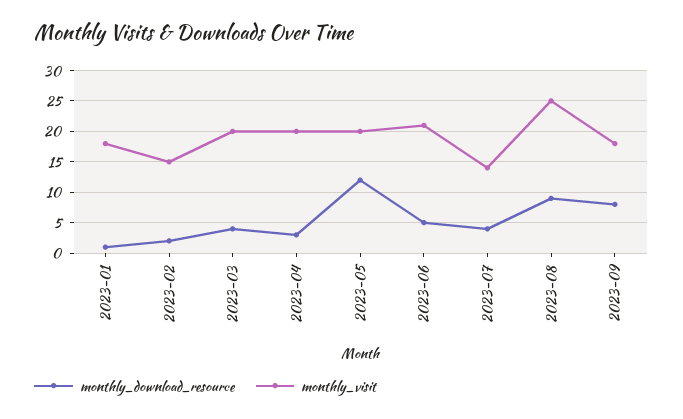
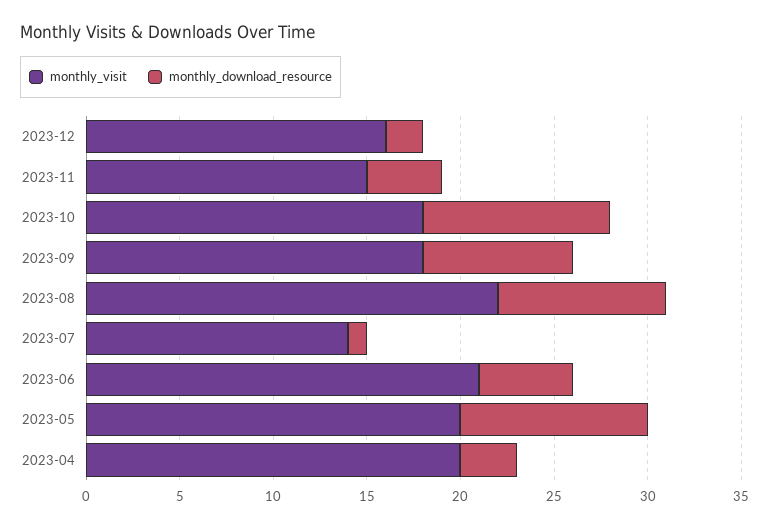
monthly_download_resource, 2023-01: 1 -> none
monthly_visit, 2023-01: 18 -> none
monthly_download_resource, 2023-02: 2 -> none
monthly_visit, 2023-02: 15 -> none
monthly_download_resource, 2023-03: 4 -> none
monthly_visit, 2023-03: 20 -> none
monthly_download_resource, 2023-05: 12 -> 10
monthly_download_resource, 2023-07: 4 -> 1
monthly_visit, 2023-08: 25 -> 22
monthly_visit, 2023-12: none -> 16
monthly_download_resource, 2023-12: none -> 2
monthly_visit, 2023-11: none -> 15
monthly_download_resource, 2023-11: none -> 4
monthly_visit, 2023-10: none -> 18
monthly_download_resource, 2023-10: none -> 10

